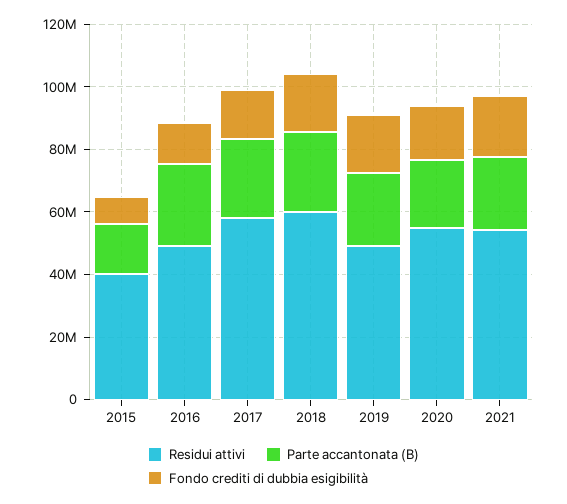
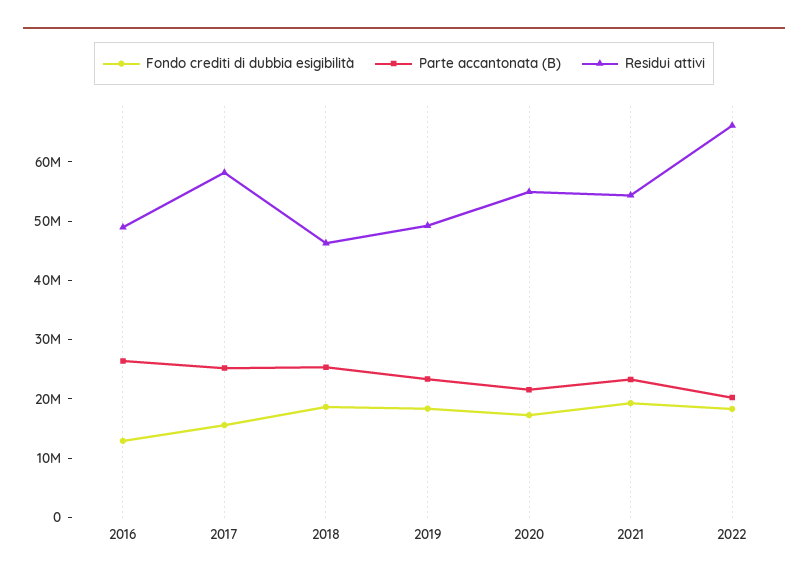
Residui attivi, 2015: 40000000 -> none
Parte accantonata (B), 2015: 15000000 -> none
Fondo crediti di dubbia esigibilità, 2015: 10000000 -> none
Residui attivi, 2018: 60000000 -> 46000000
Fondo crediti di dubbia esigibilità, 2022: none -> 18000000
Parte accantonata (B), 2022: none -> 20000000
Residui attivi, 2022: none -> 66000000

